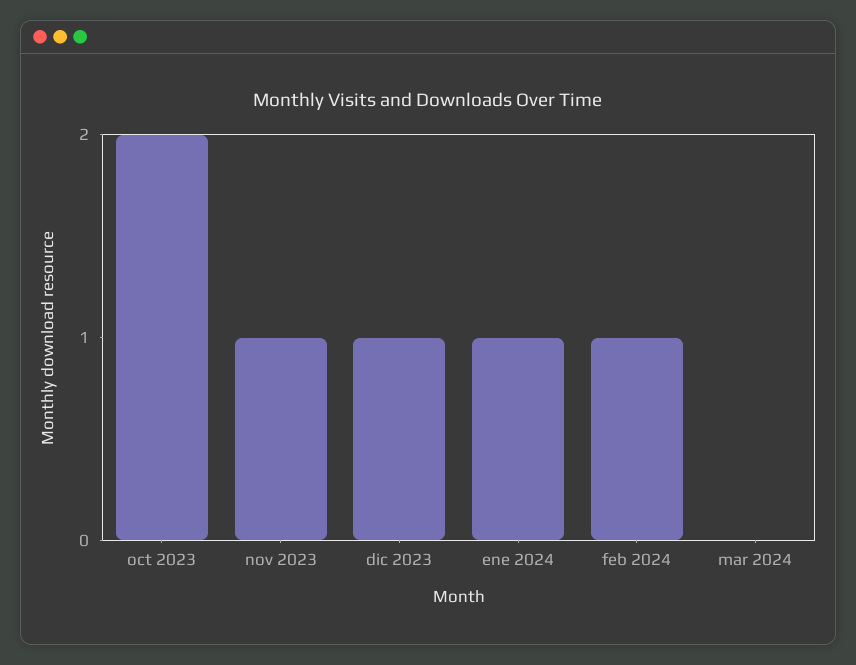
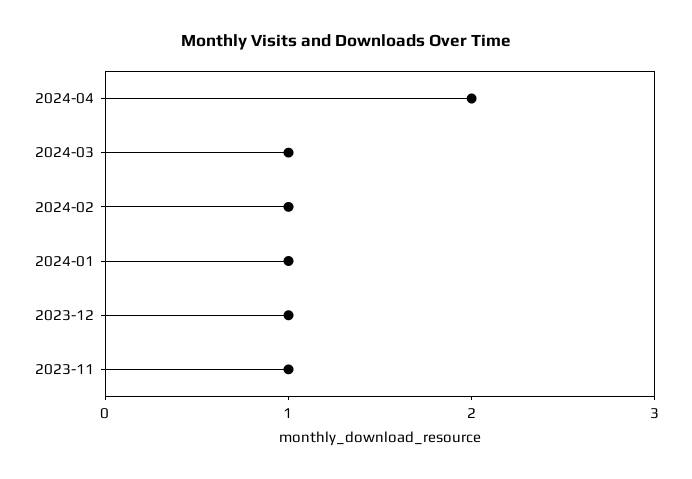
oct 2023: 2 -> none
mar 2024: 0 -> 1
2024-04: none -> 2

